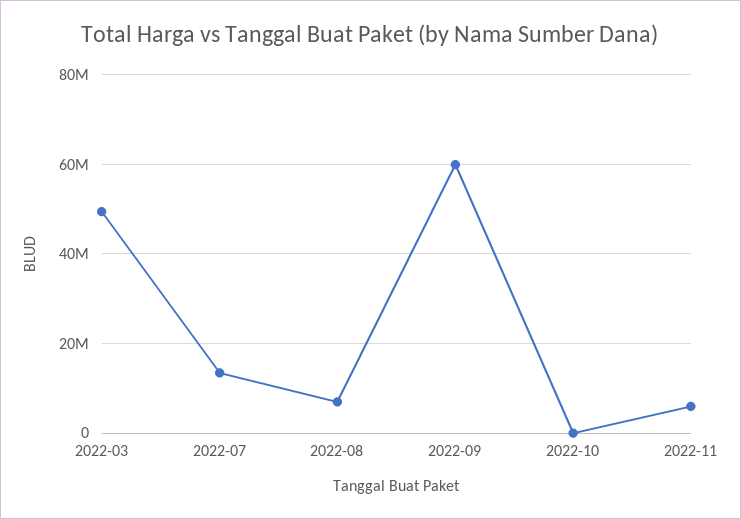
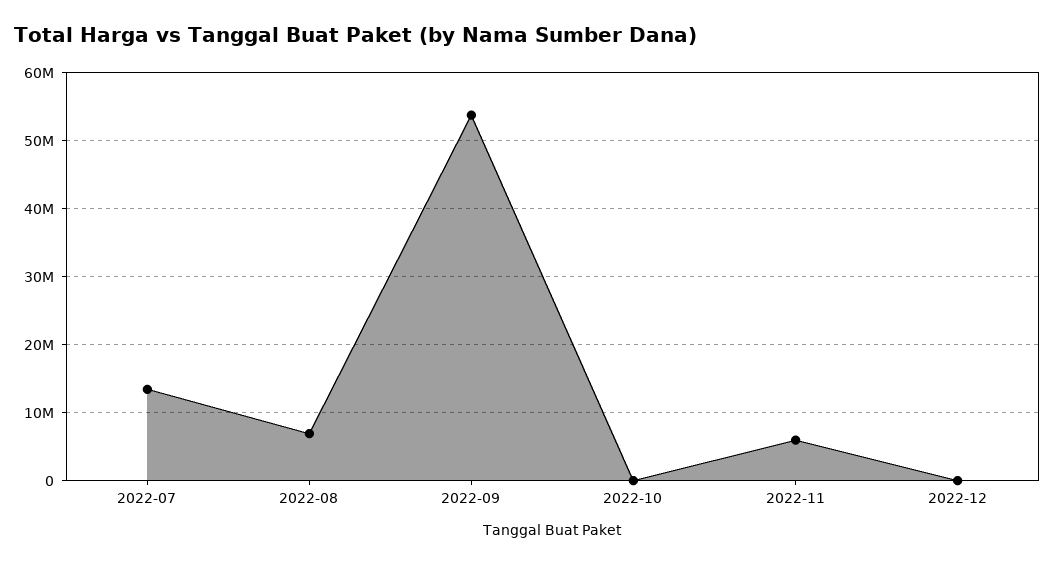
2022-03: 50000000 -> none
2022-09: 60000000 -> 54000000
2022-12: none -> 0

